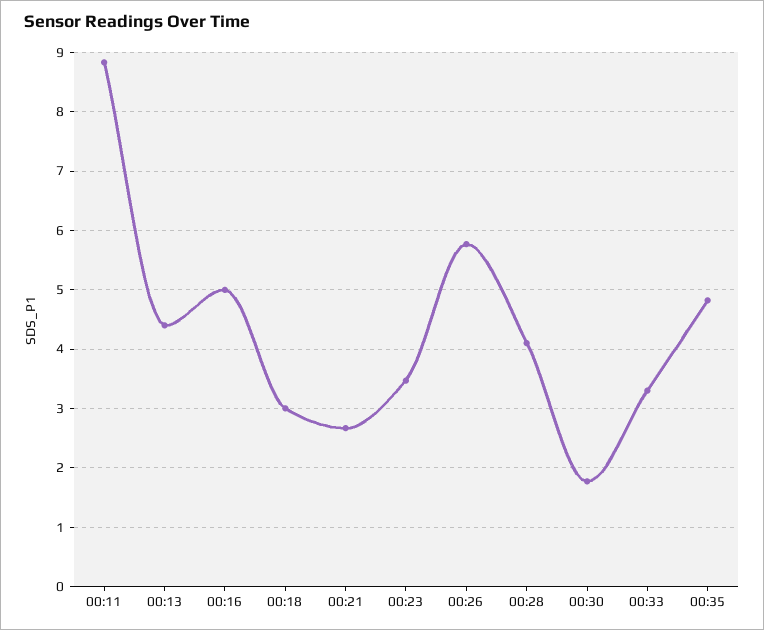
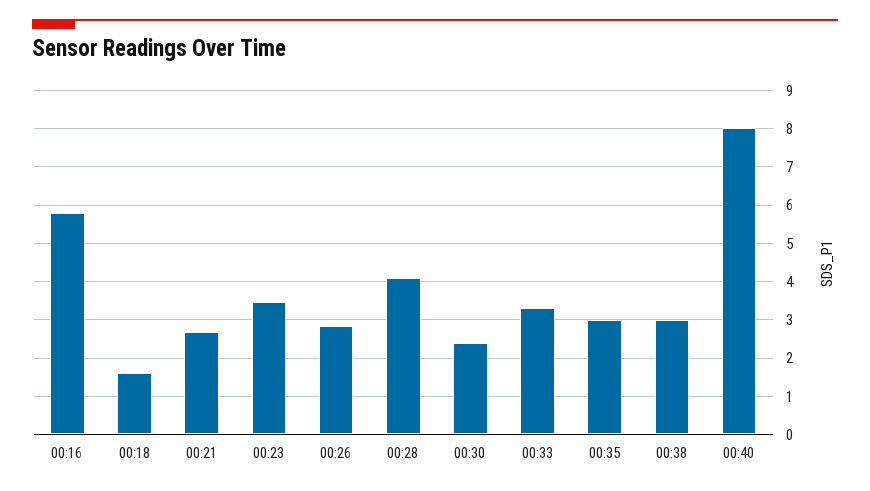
00:11: 8.8 -> none
00:13: 4.4 -> none
00:16: 5 -> 5.8
00:18: 3 -> 1.6
00:26: 5.8 -> 2.8
00:30: 1.8 -> 2.4
00:35: 4.8 -> 3
00:38: none -> 3
00:40: none -> 8

